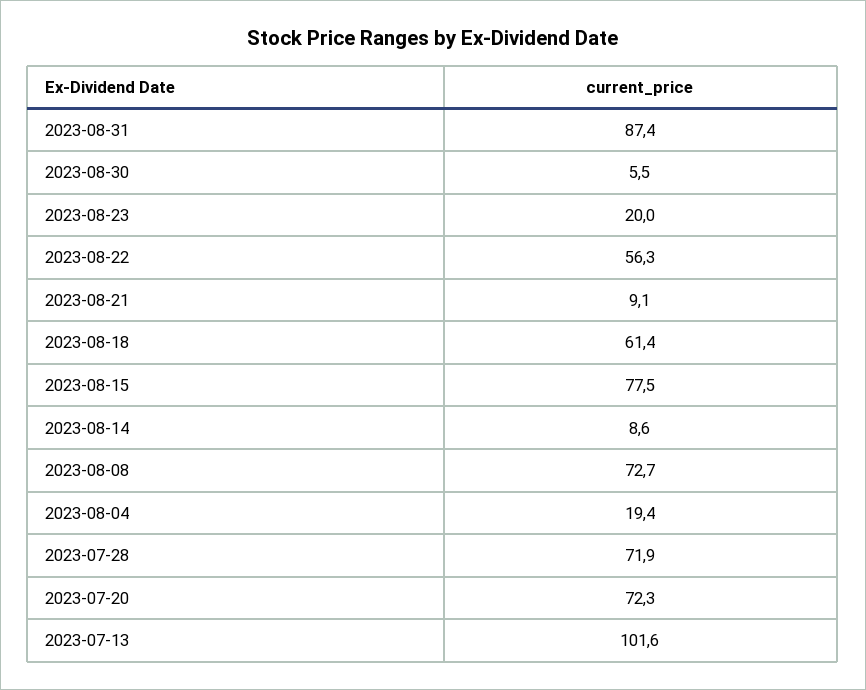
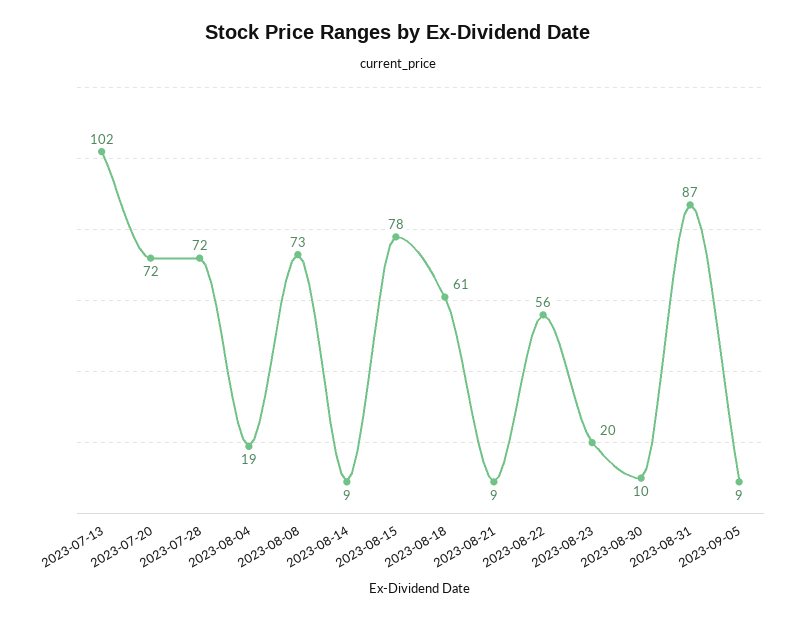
2023-08-30: 5.5 -> 10
2023-09-05: none -> 9

